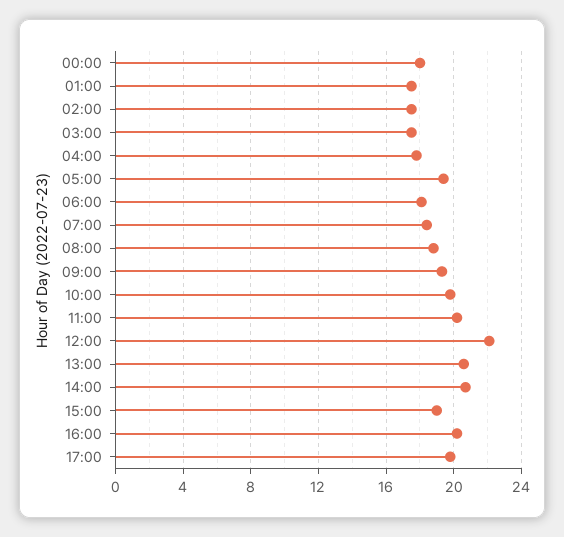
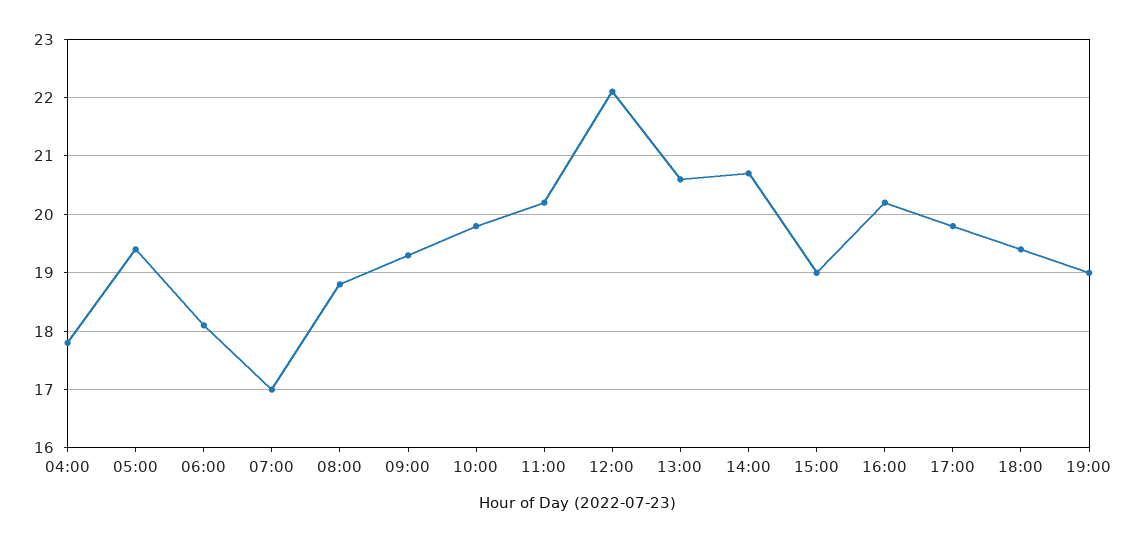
00:00: 18 -> none
01:00: 17.5 -> none
02:00: 17.5 -> none
03:00: 17.5 -> none
07:00: 18.5 -> 17
18:00: none -> 19.5
19:00: none -> 19

